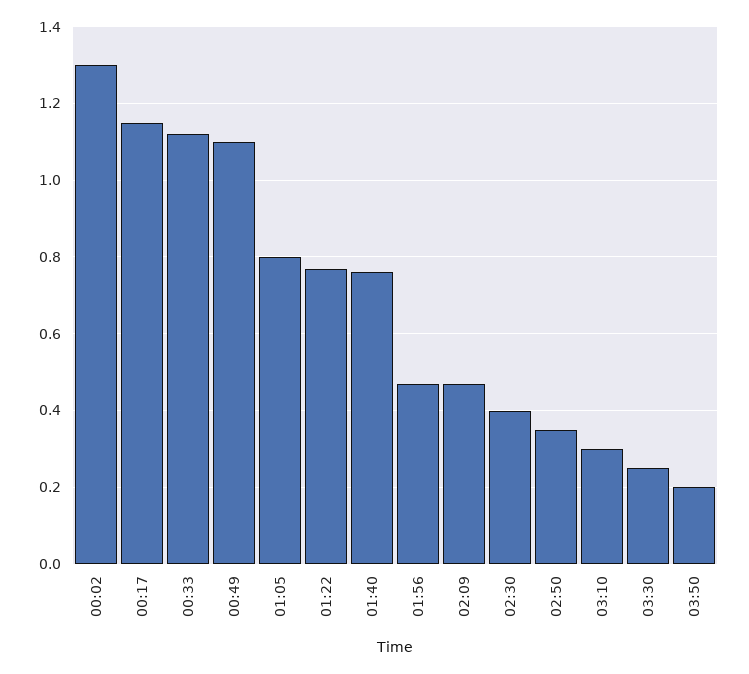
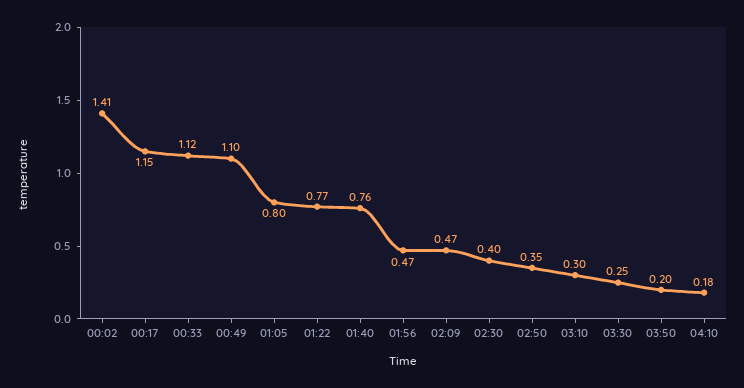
00:02: 1.3 -> 1.41
04:10: none -> 0.18

